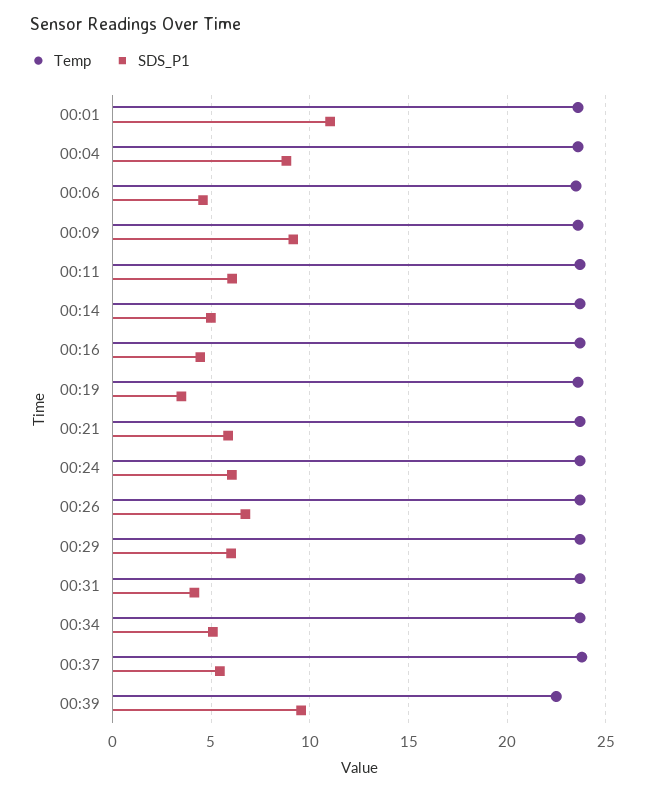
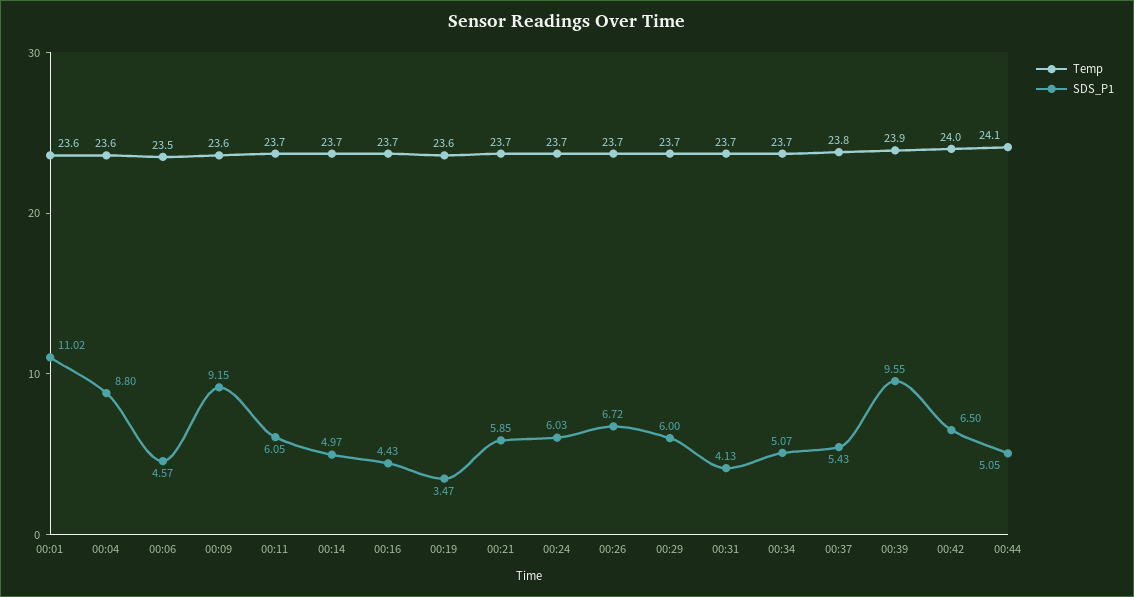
Temp, 00:39: 22.5 -> 23.9
Temp, 00:42: none -> 24
SDS_P1, 00:42: none -> 6.5
Temp, 00:44: none -> 24.1
SDS_P1, 00:44: none -> 5.05

